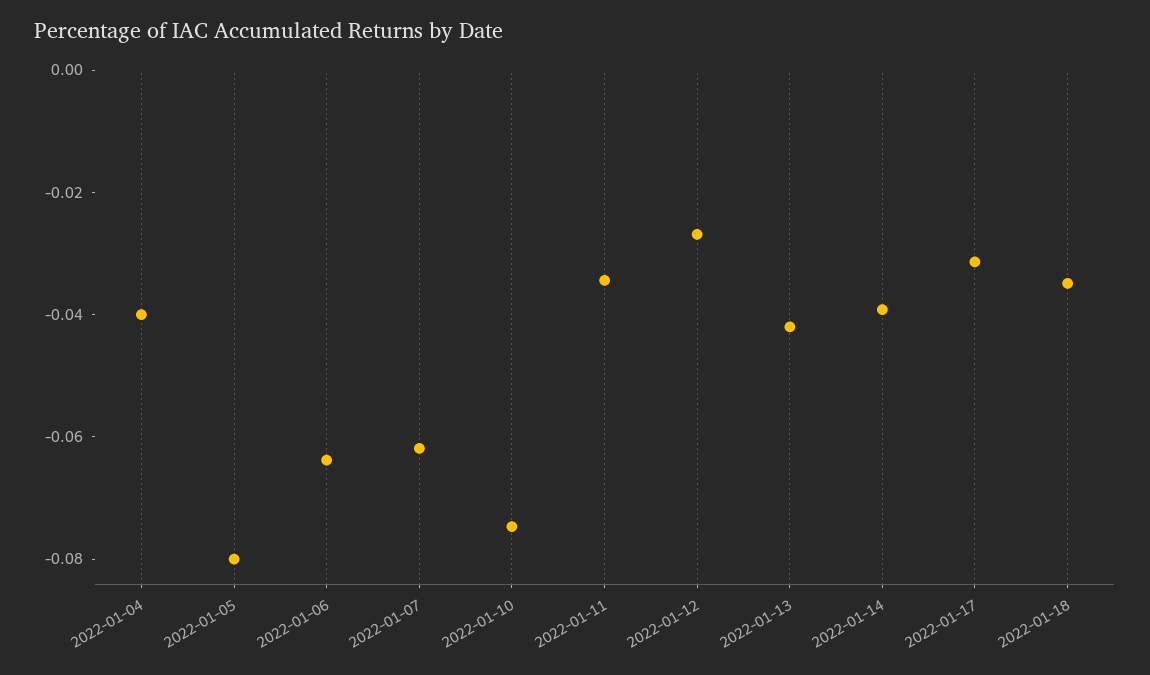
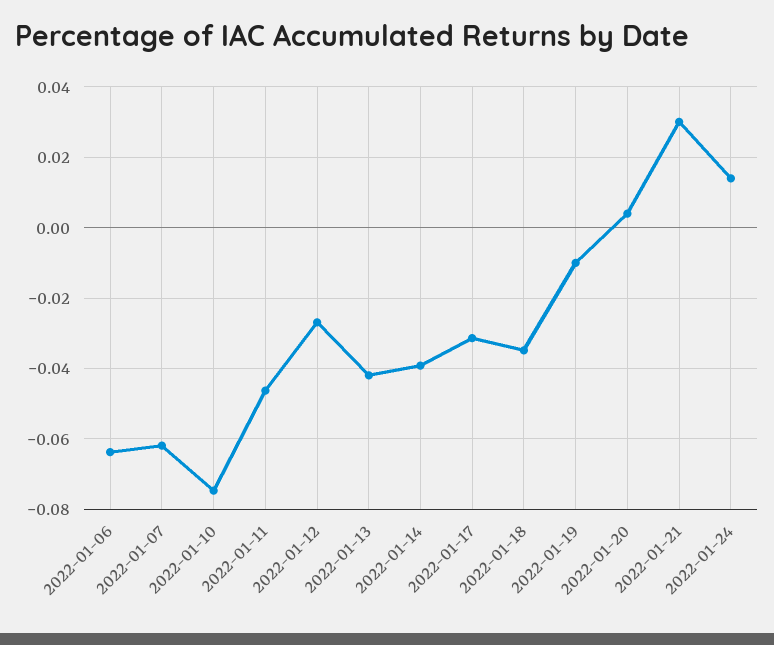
2022-01-04: -0.04 -> none
2022-01-05: -0.08 -> none
2022-01-11: -0.035 -> -0.046
2022-01-19: none -> -0.01
2022-01-20: none -> 0.004
2022-01-21: none -> 0.03
2022-01-24: none -> 0.014

